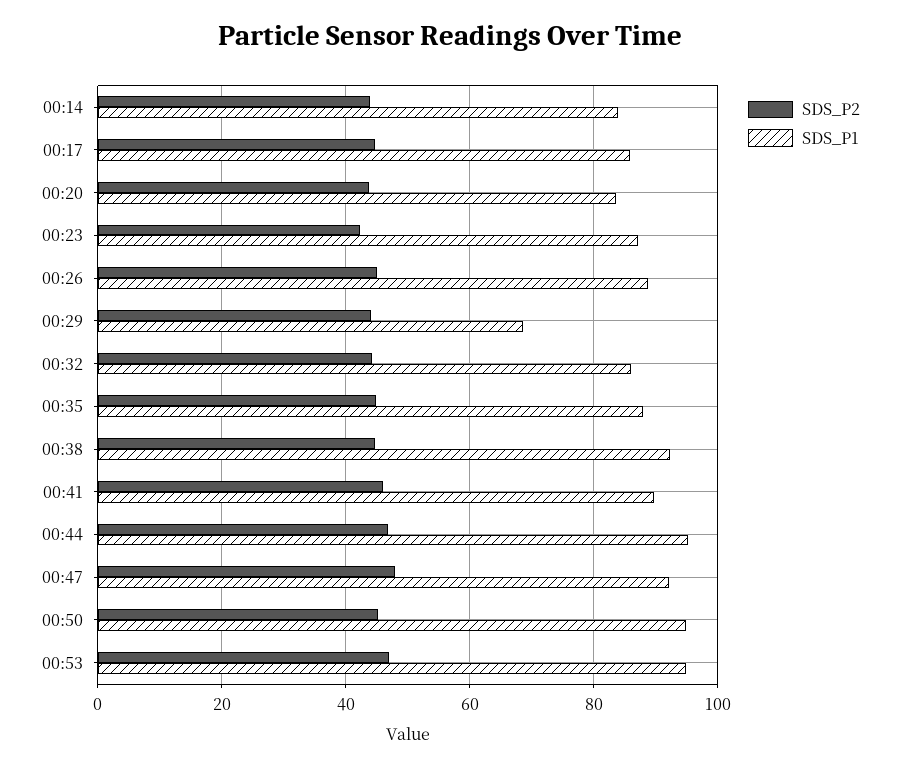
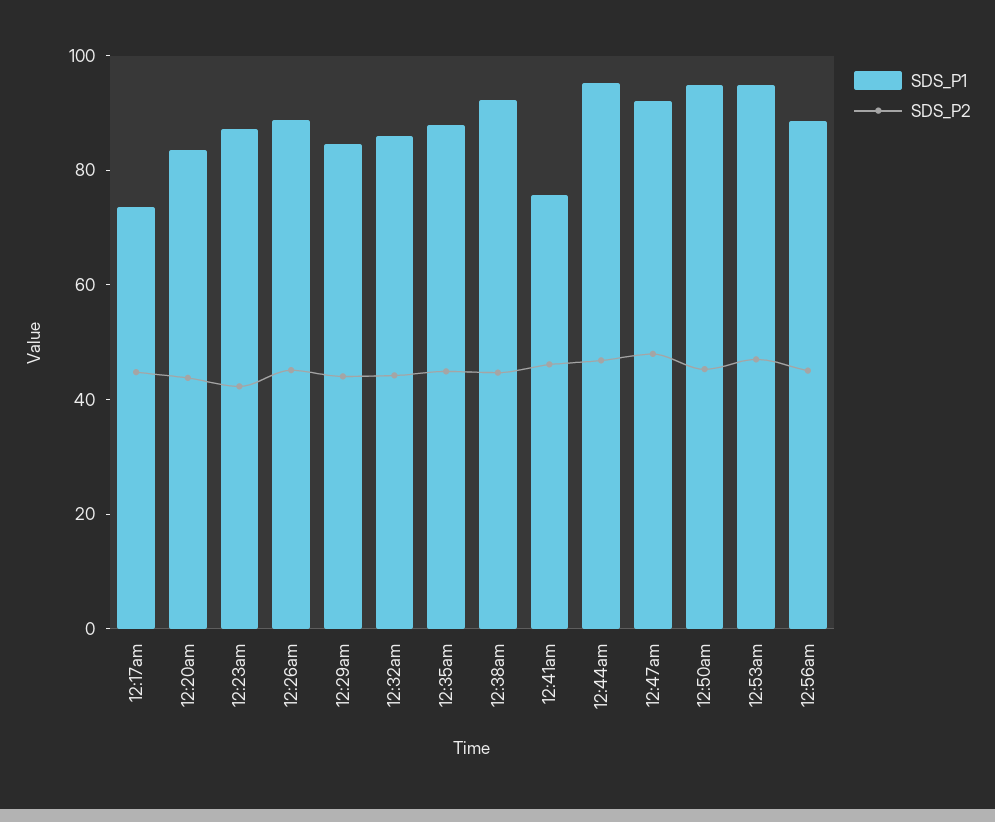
SDS_P2, 00:14: 44 -> none
SDS_P1, 00:14: 84 -> none
SDS_P1, 00:17: 86 -> 75
SDS_P1, 00:29: 68 -> 85
SDS_P1, 00:41: 90 -> 75
SDS_P1, 12:56am: none -> 90
SDS_P2, 12:56am: none -> 45

